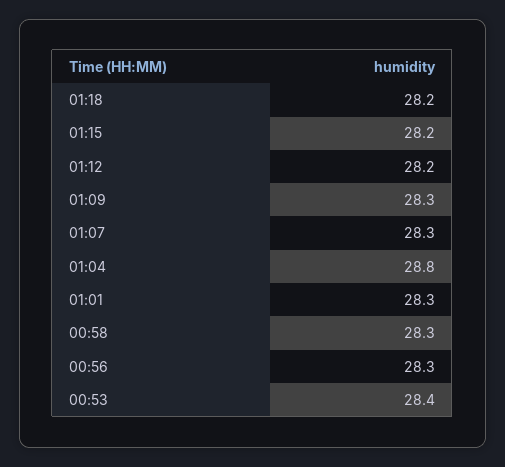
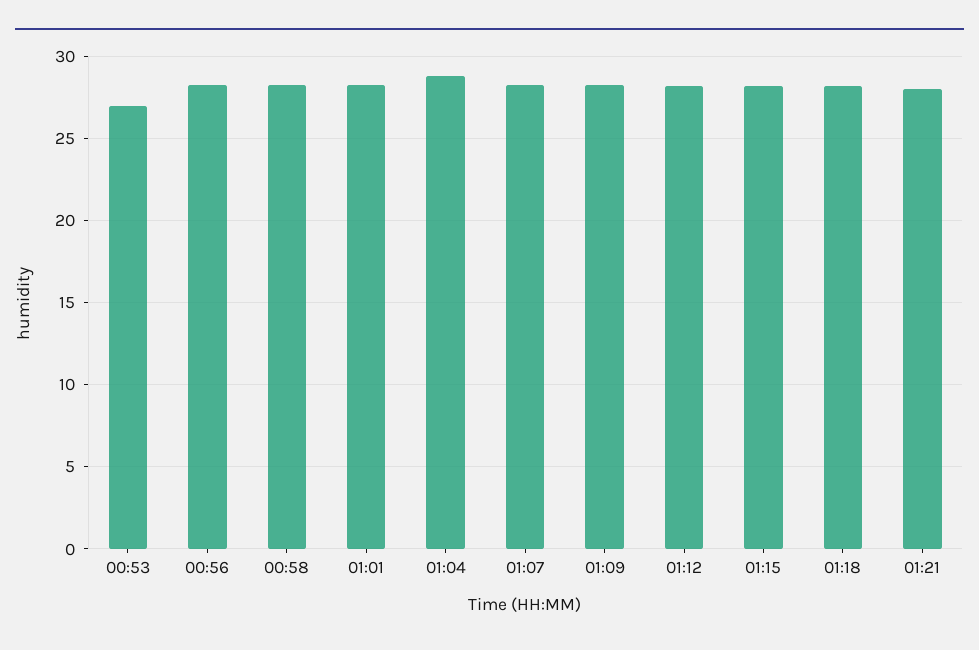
00:53: 28.4 -> 27
01:21: none -> 28

